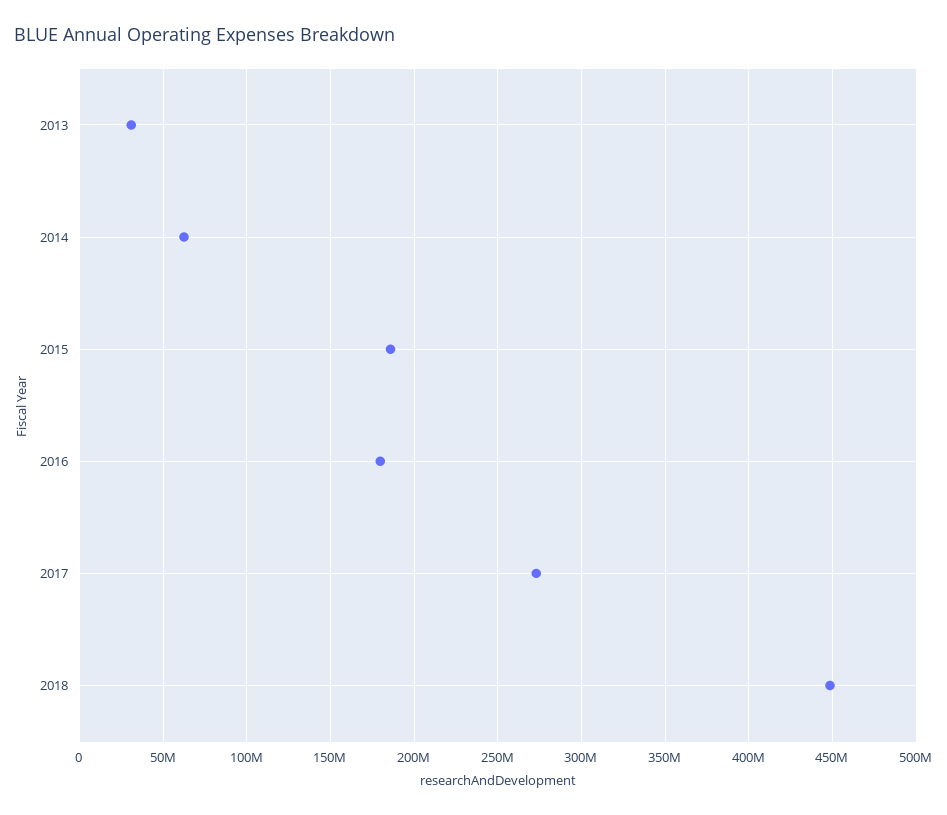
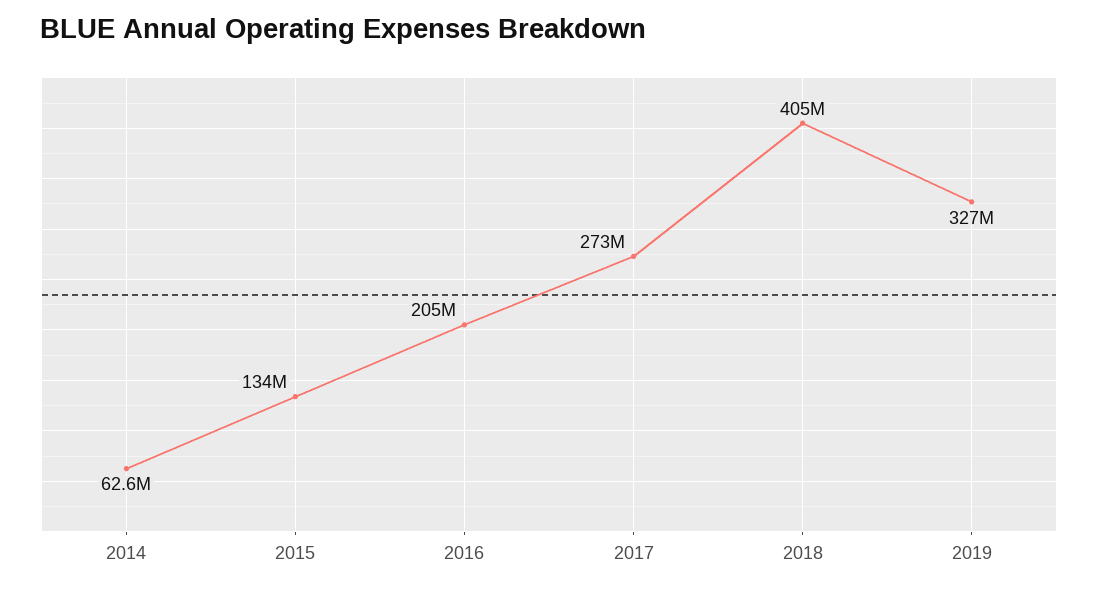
2013: 30000000 -> none
2015: 185000000 -> 134000000
2016: 180000000 -> 205000000
2018: 450000000 -> 405000000
2019: none -> 327000000

